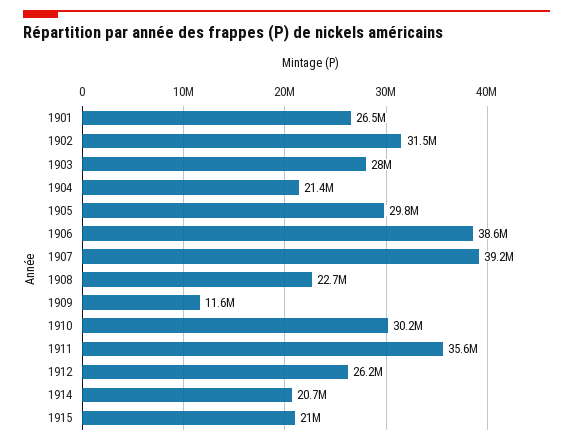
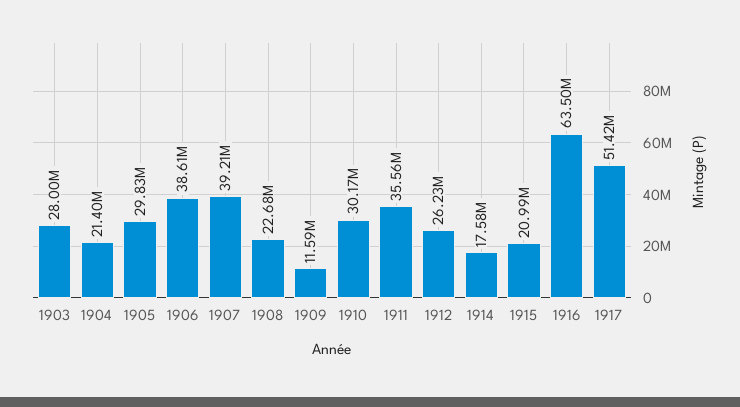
1901: 26500000 -> none
1902: 31500000 -> none
1914: 20700000 -> 17580000
1916: none -> 63500000
1917: none -> 51420000

